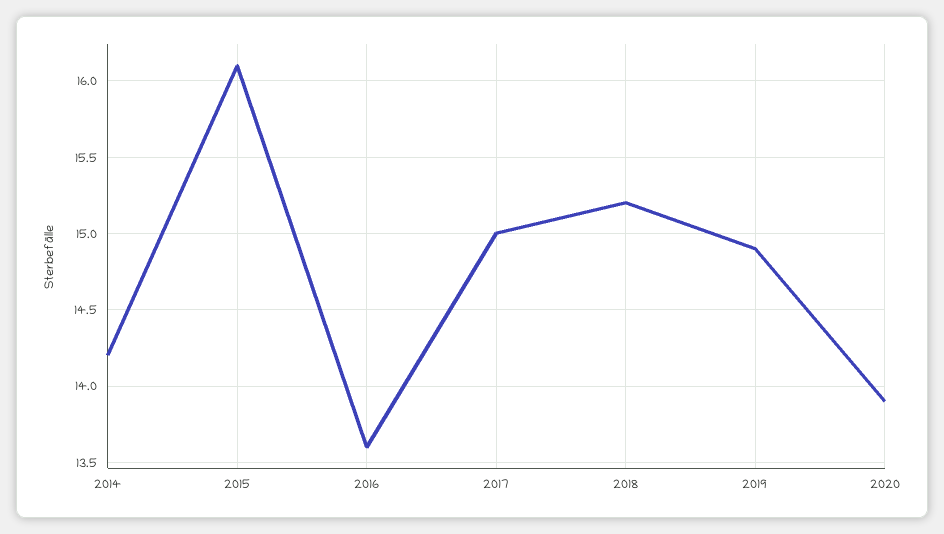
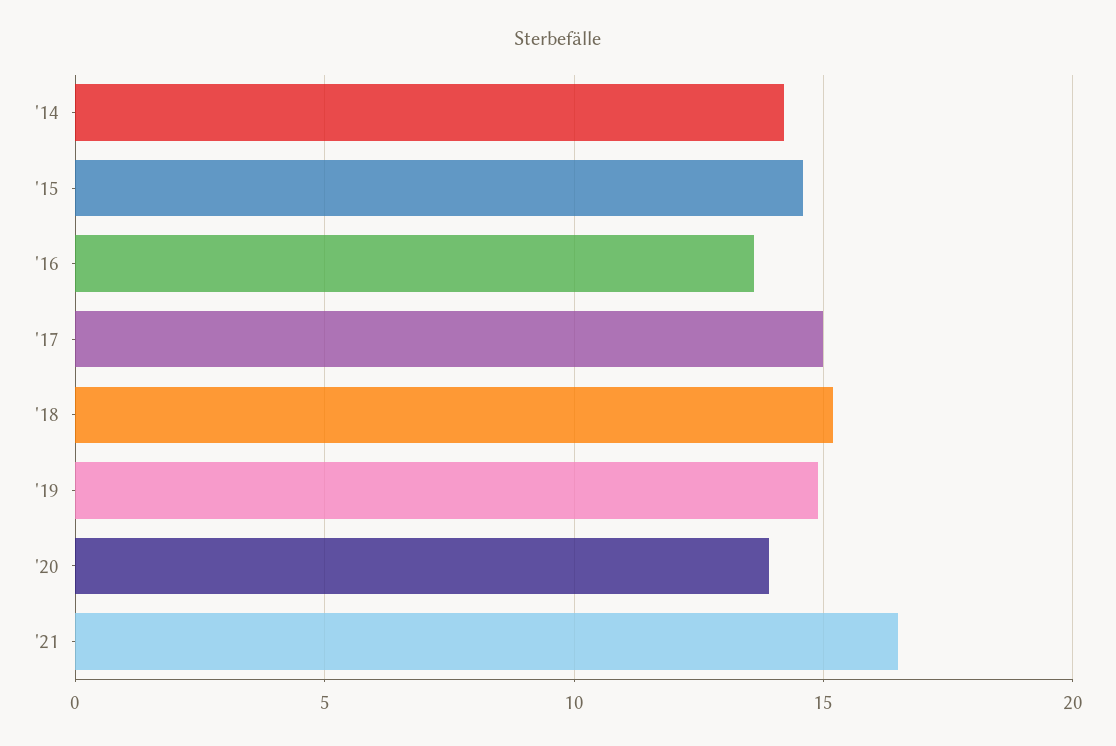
2015: 16.1 -> 14.5
'21: none -> 16.5

